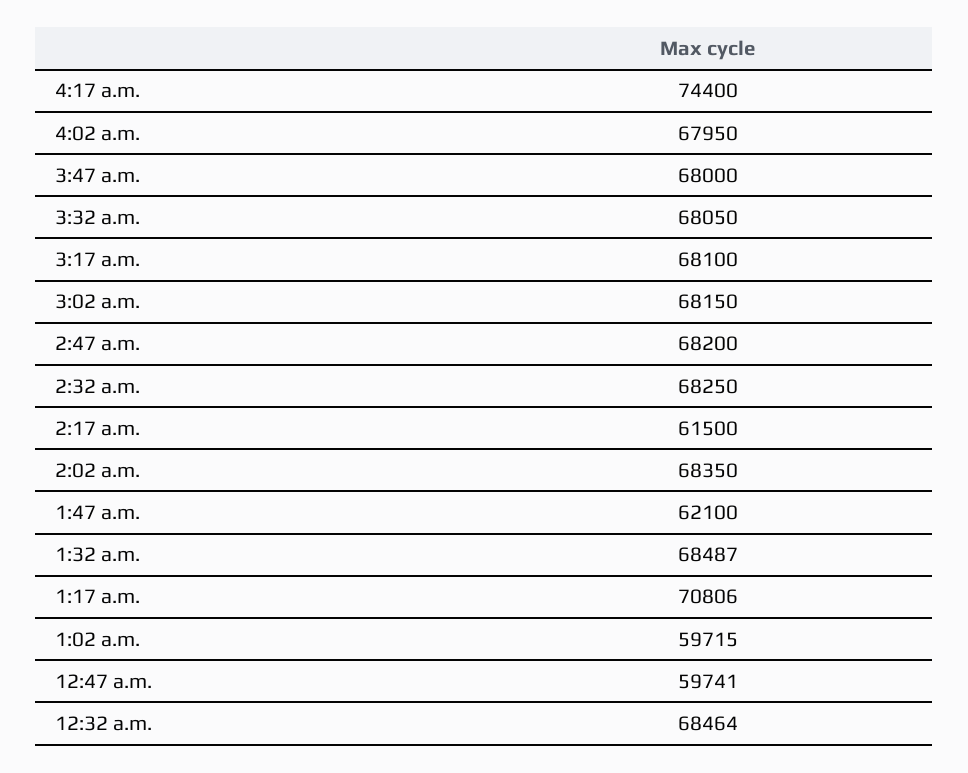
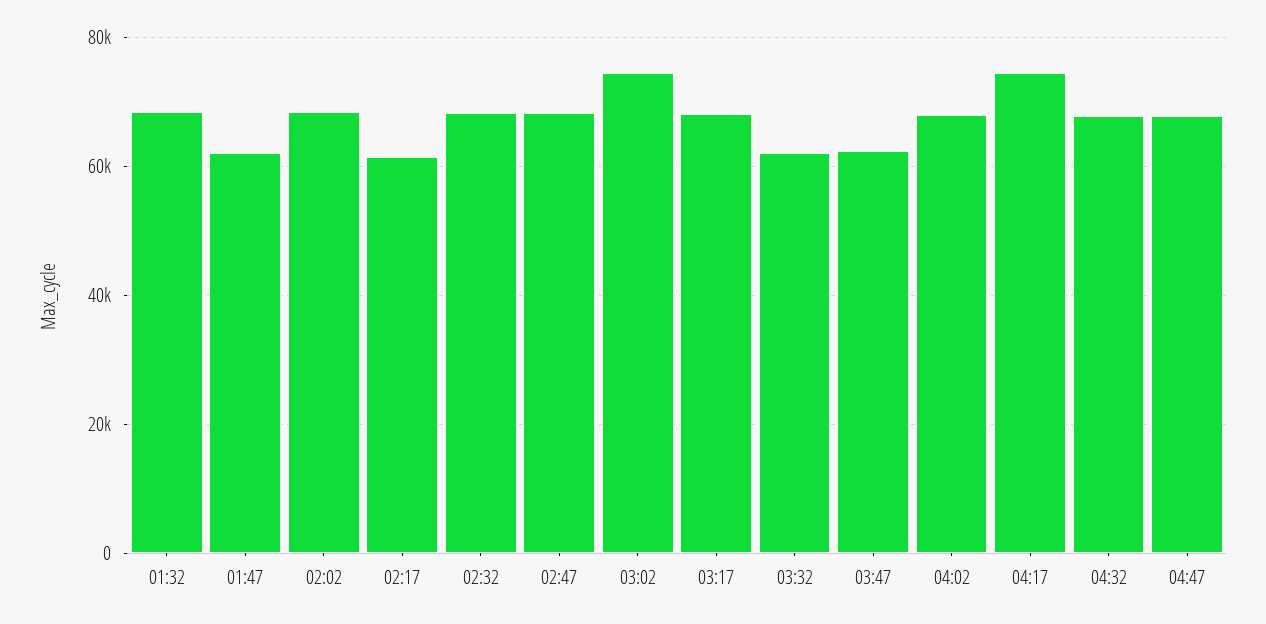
3:47 a.m.: 68000 -> 62000
3:32 a.m.: 68050 -> 62000
3:02 a.m.: 68150 -> 74000
1:17 a.m.: 70806 -> none
1:02 a.m.: 59715 -> none
12:47 a.m.: 59741 -> none
12:32 a.m.: 68464 -> none
04:32: none -> 68000
04:47: none -> 68000

